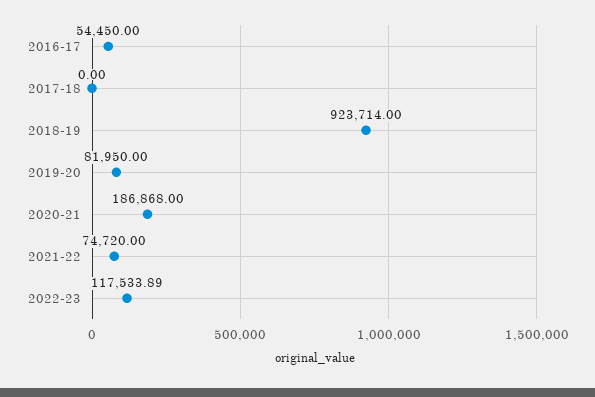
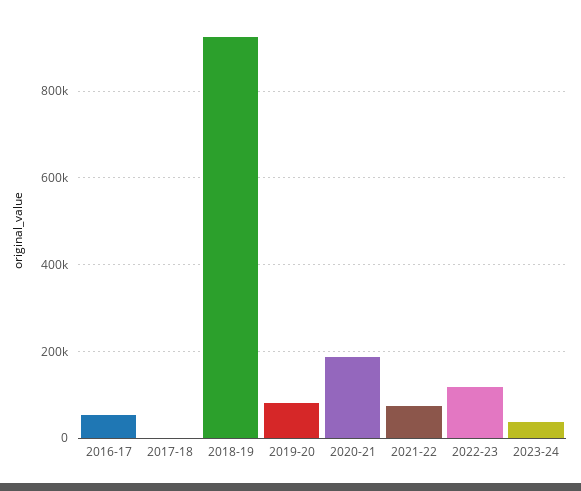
2023-24: none -> 40000

